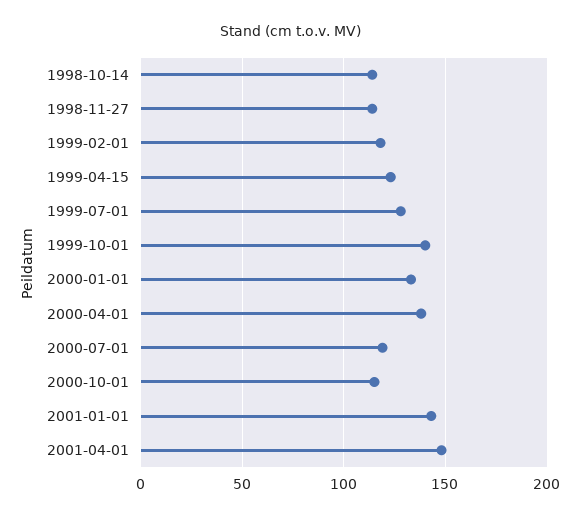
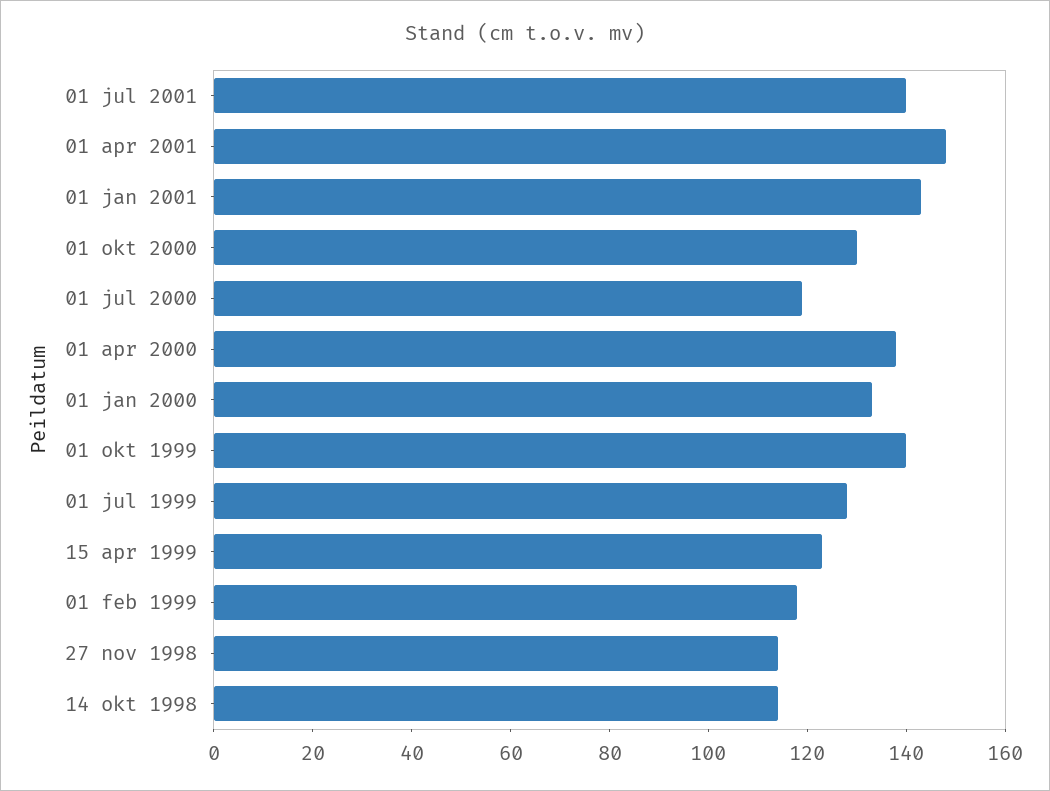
2000-10-01: 115 -> 130
01 jul 2001: none -> 140

